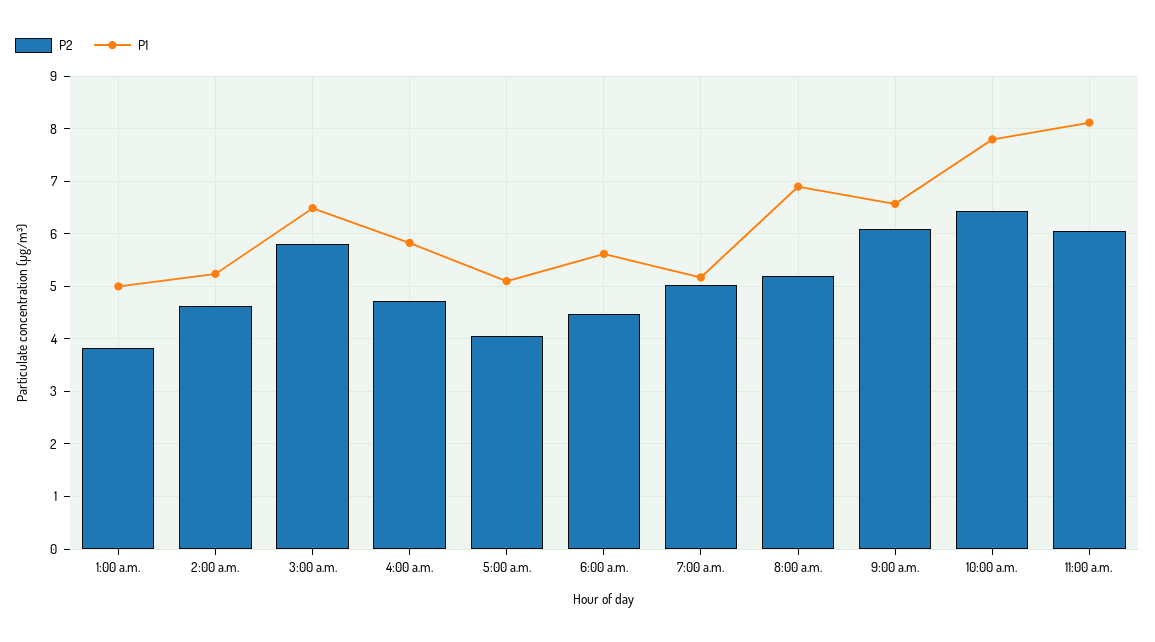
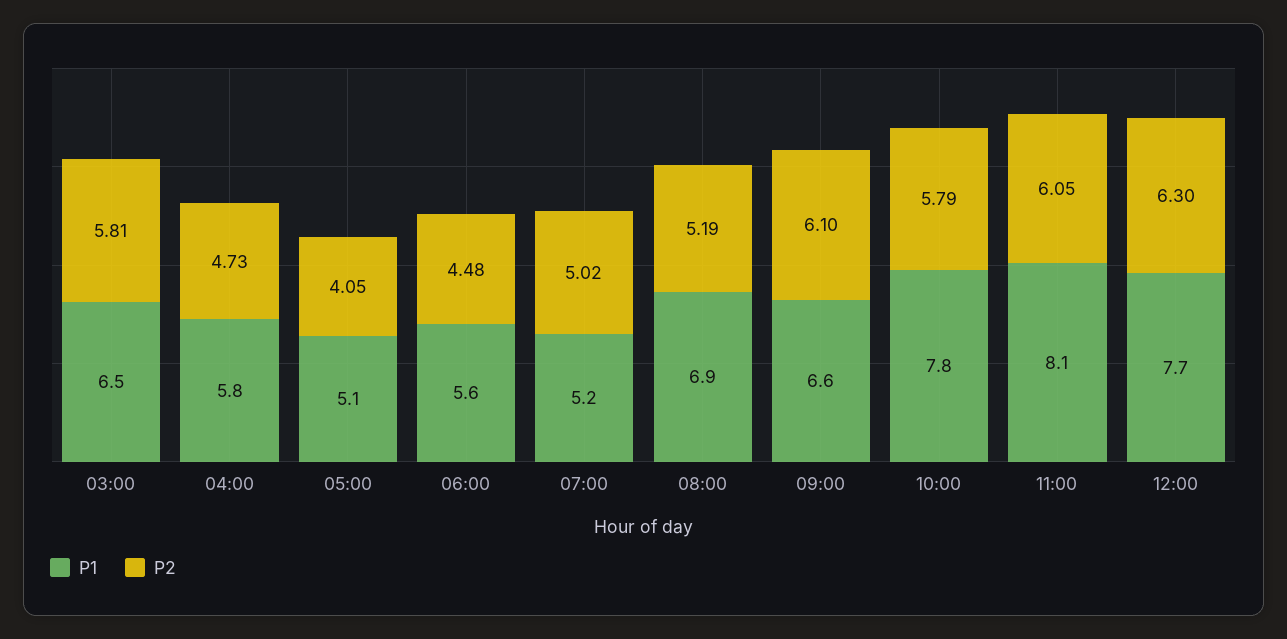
P2, 1:00 a.m.: 3.8 -> none
P1, 1:00 a.m.: 5 -> none
P2, 2:00 a.m.: 4.6 -> none
P1, 2:00 a.m.: 5.2 -> none
P2, 10:00 a.m.: 6.4 -> 5.79
P1, 12:00: none -> 7.7
P2, 12:00: none -> 6.3

